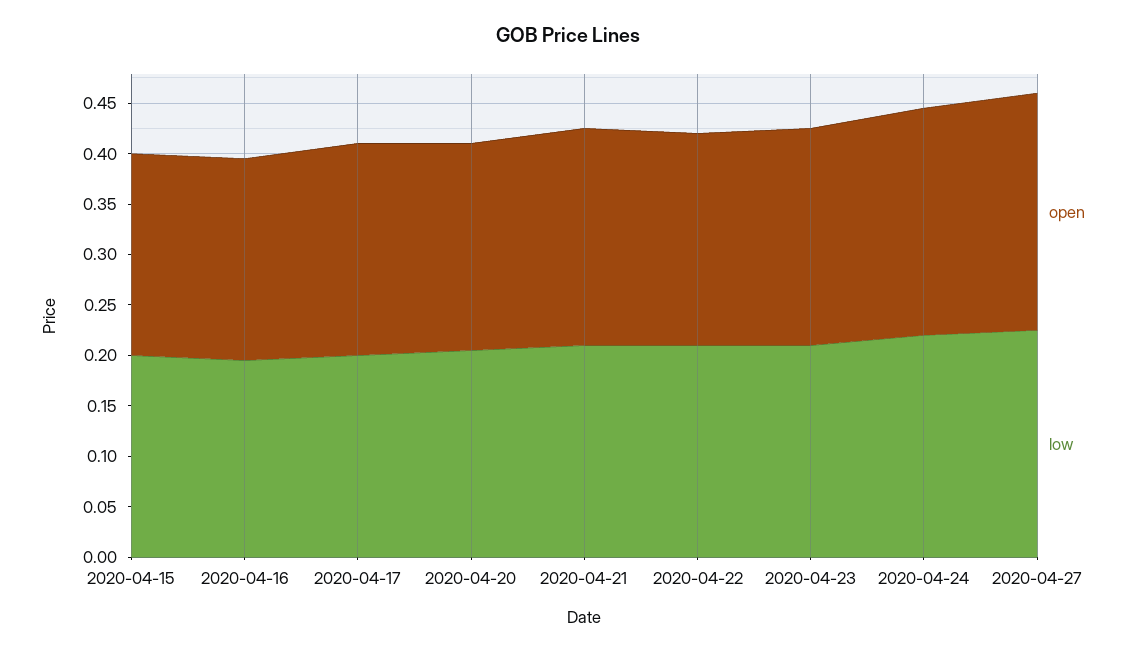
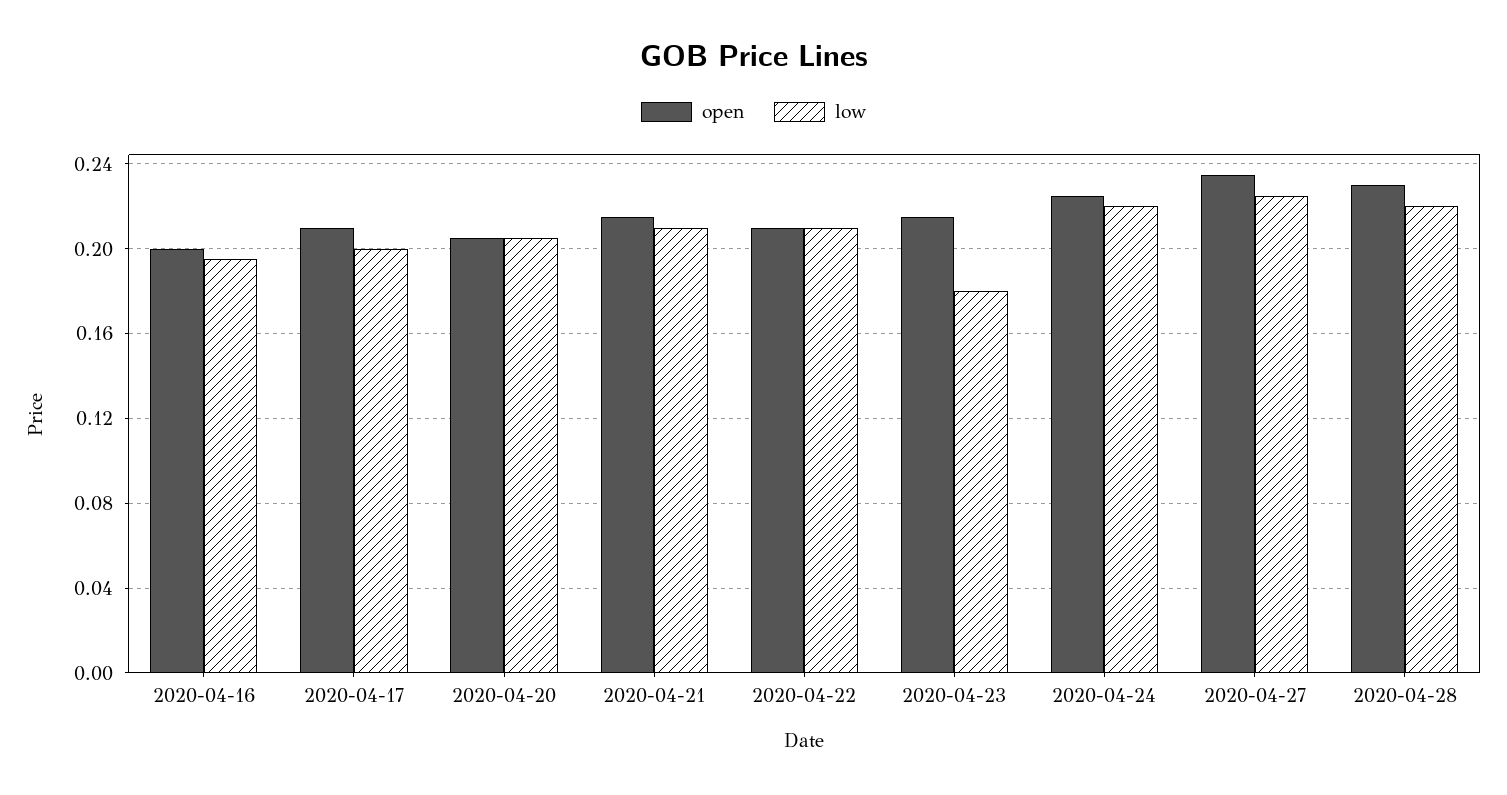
open, 2020-04-15: 0.2 -> none
low, 2020-04-15: 0.2 -> none
low, 2020-04-23: 0.21 -> 0.18
open, 2020-04-28: none -> 0.23
low, 2020-04-28: none -> 0.22

